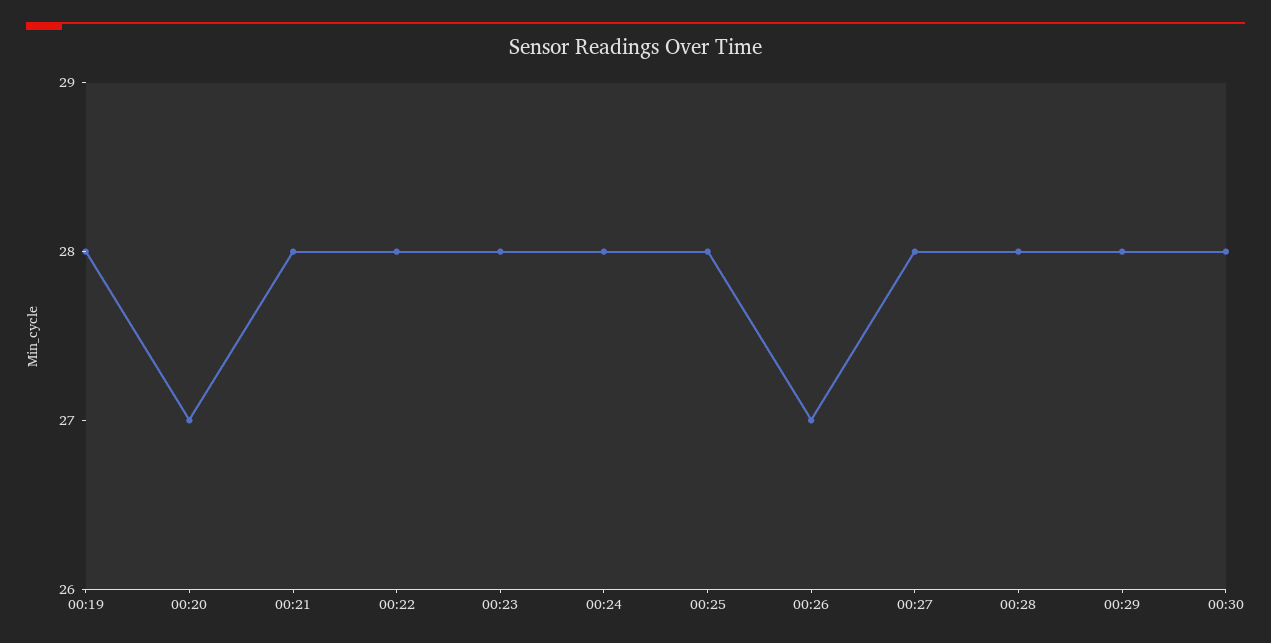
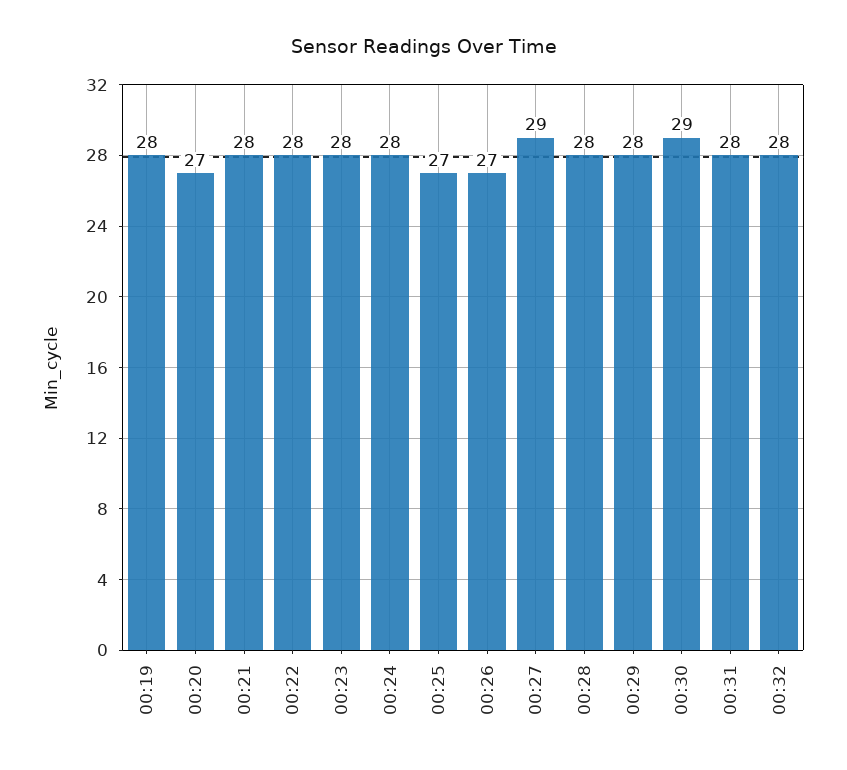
00:25: 28 -> 27
00:27: 28 -> 29
00:30: 28 -> 29
00:31: none -> 28
00:32: none -> 28

